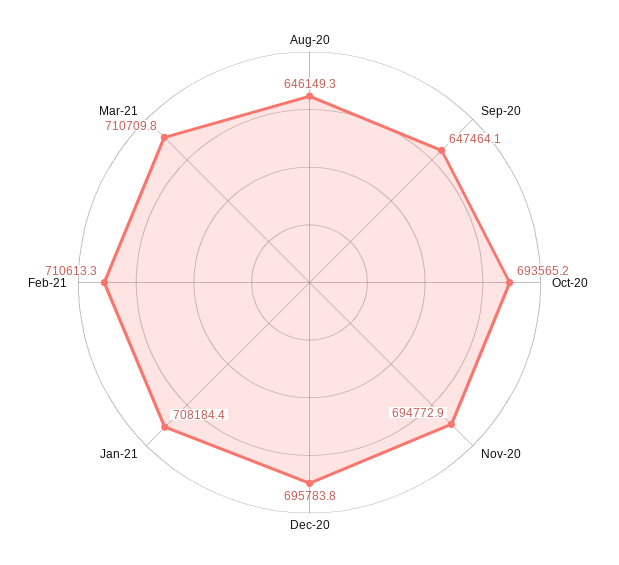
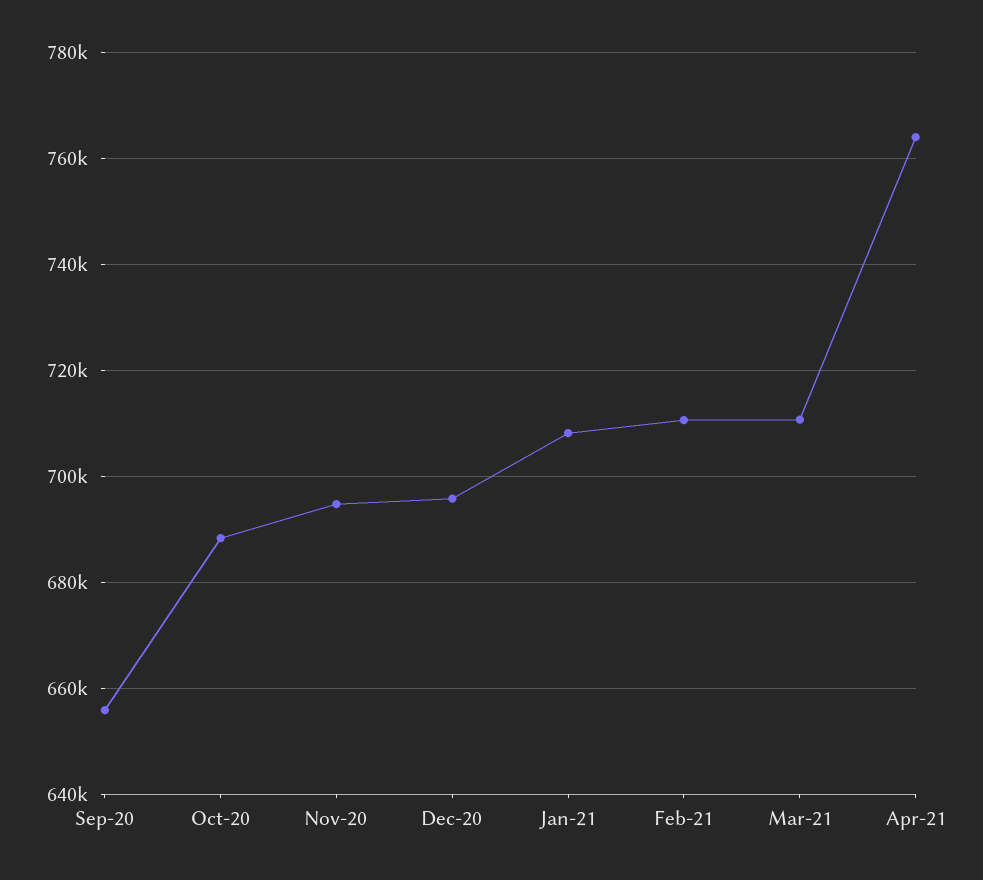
Aug-20: 646149.3 -> none
Sep-20: 647464.1 -> 656000
Oct-20: 693565.2 -> 688000
Apr-21: none -> 764000

